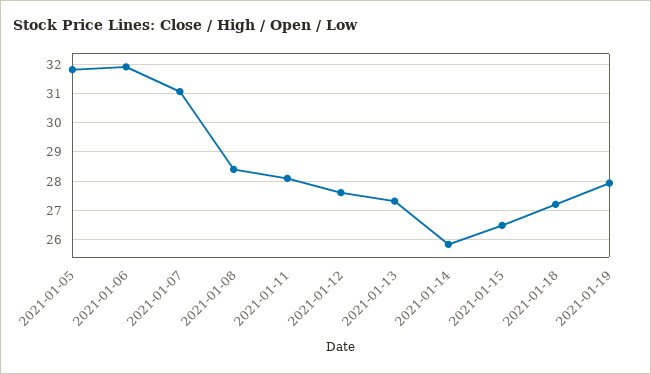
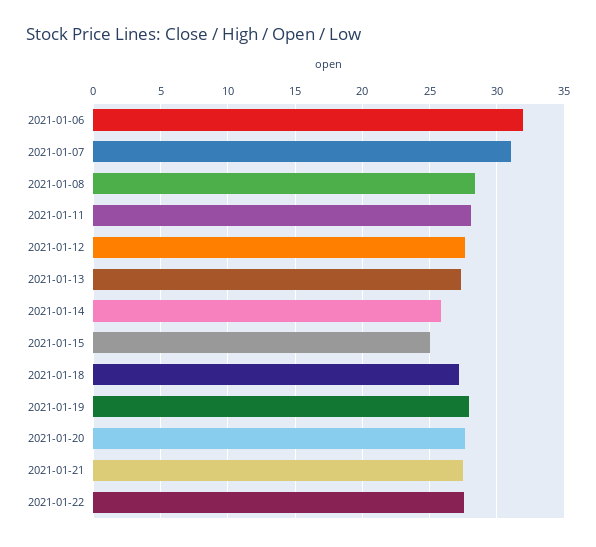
2021-01-05: 31.75 -> none
2021-01-15: 26.5 -> 25
2021-01-20: none -> 27.5
2021-01-21: none -> 27.5
2021-01-22: none -> 27.5

